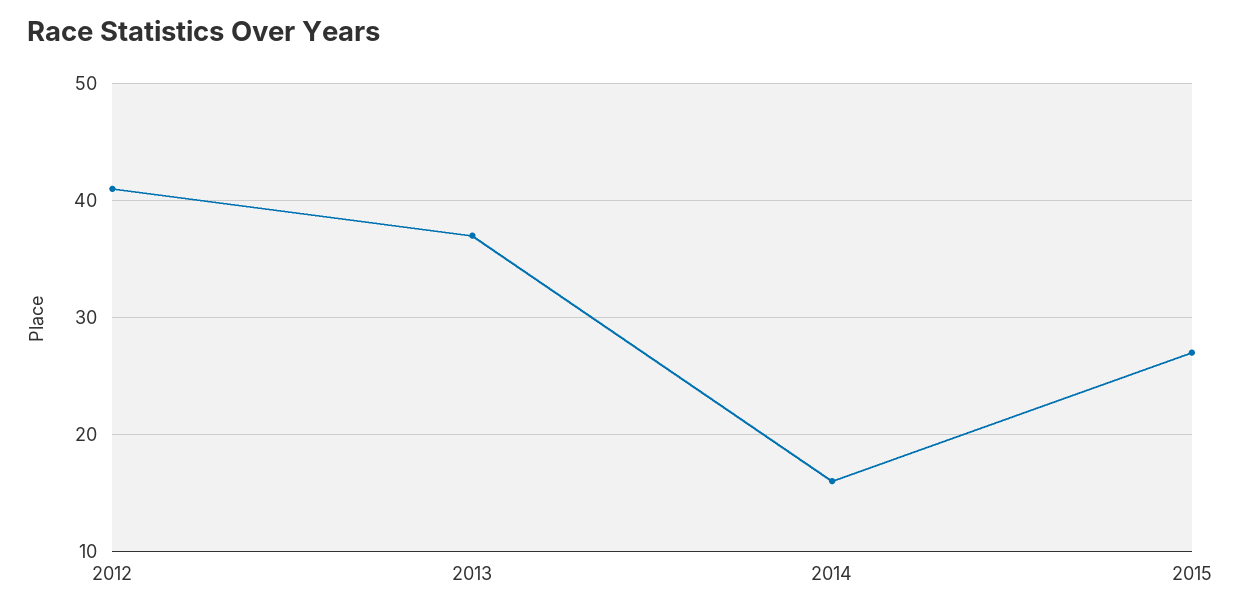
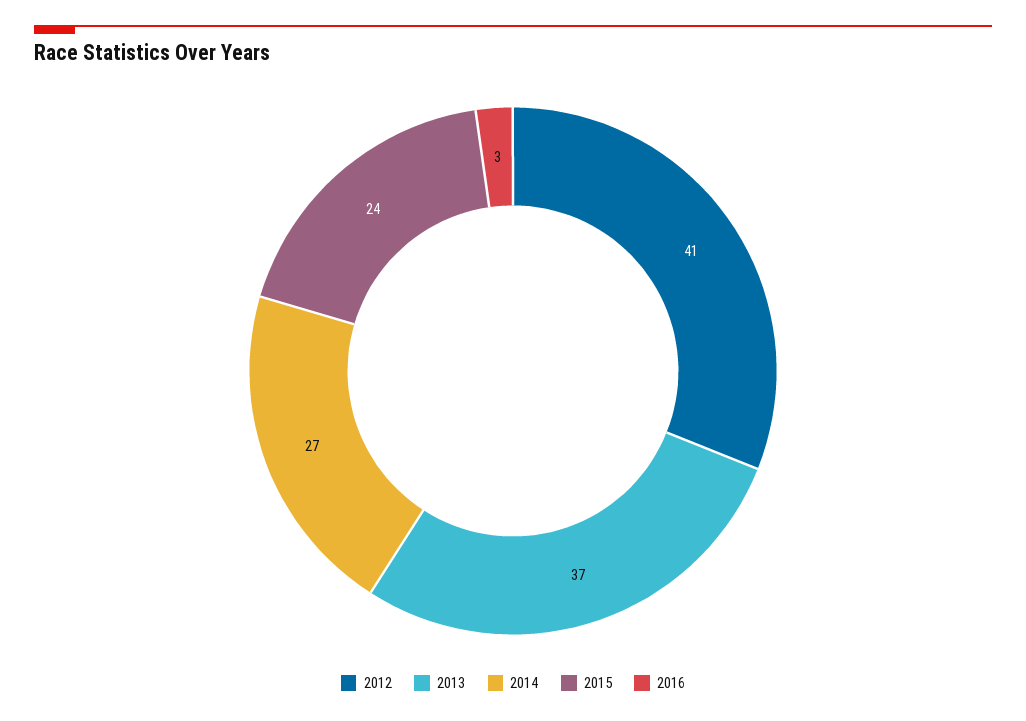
2014: 16 -> 27
2015: 27 -> 24
2016: none -> 3

